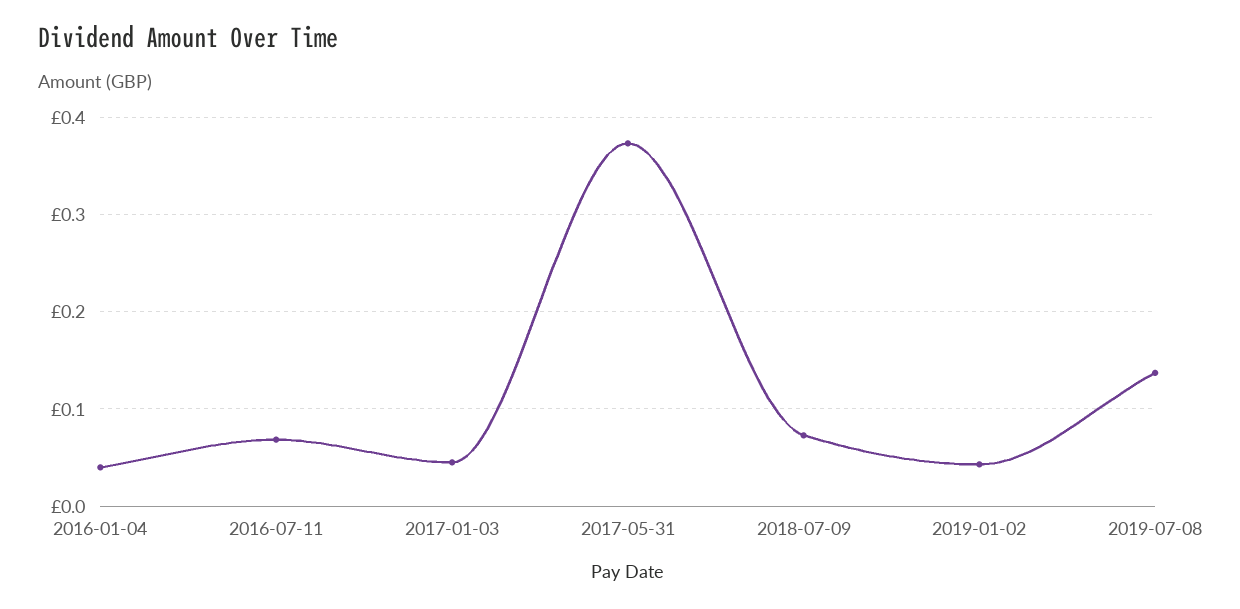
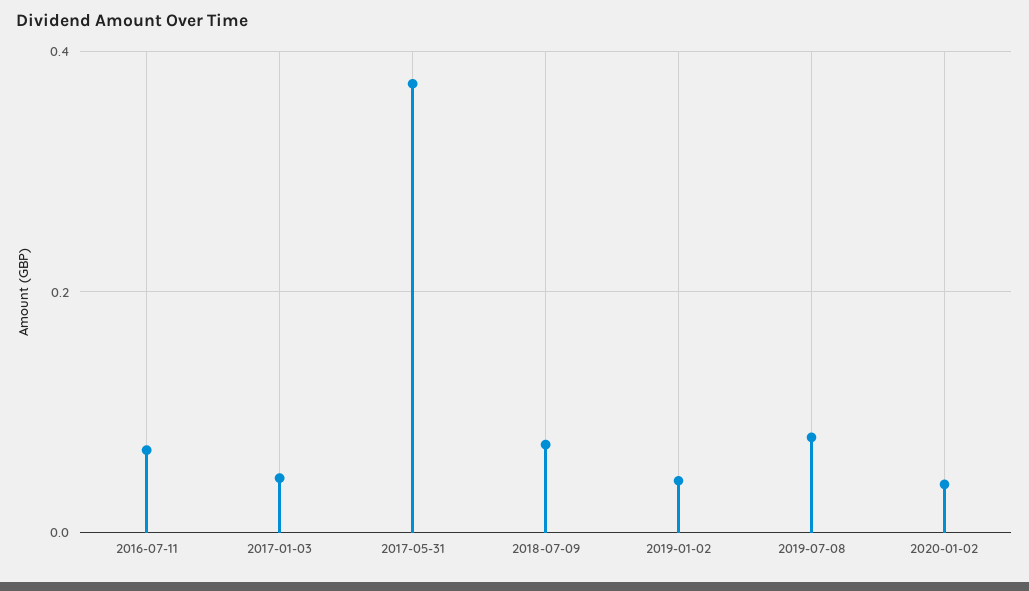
2016-01-04: 0.04 -> none
2019-07-08: 0.14 -> 0.08
2020-01-02: none -> 0.04

